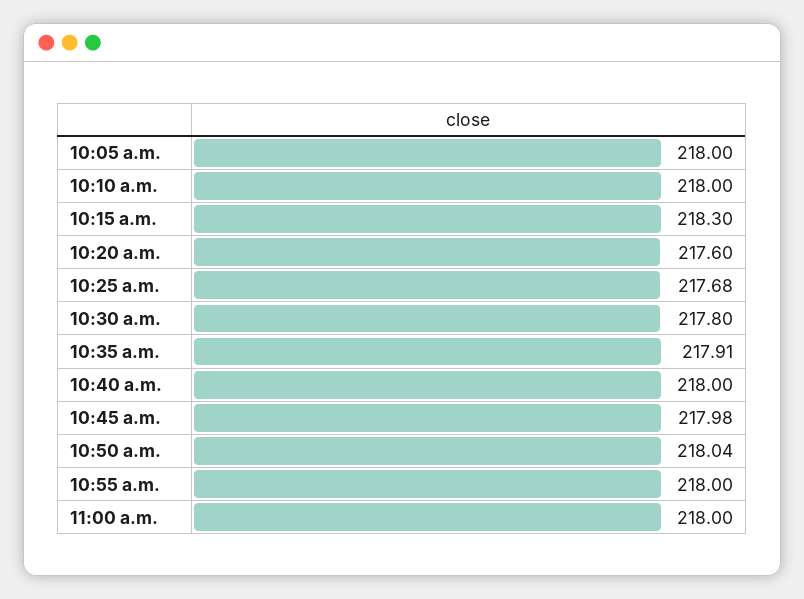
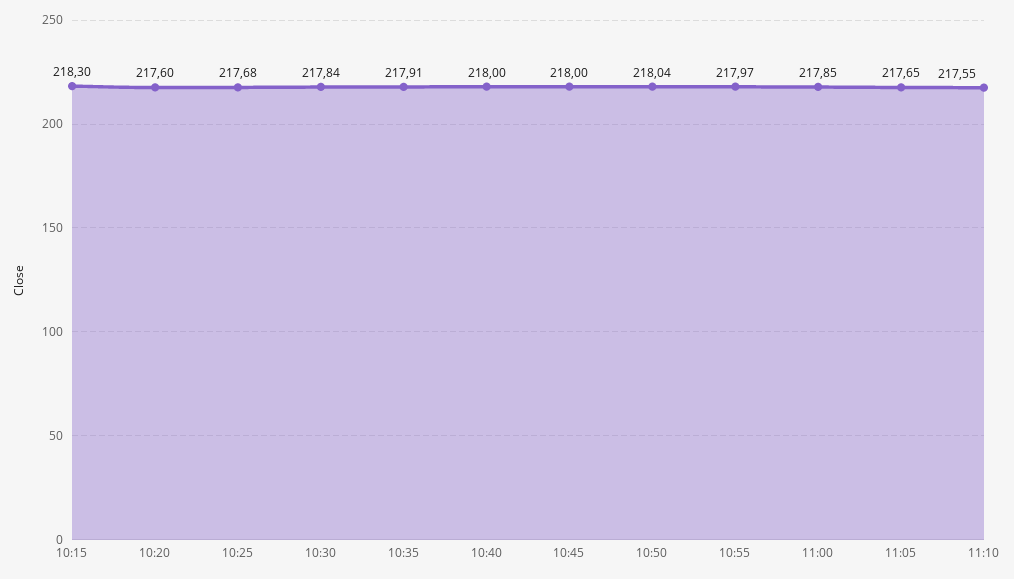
10:05 a.m.: 218 -> none
10:10 a.m.: 218 -> none
10:30 a.m.: 217.8 -> 217.84
10:45 a.m.: 217.98 -> 218
10:55 a.m.: 218 -> 217.97
11:00 a.m.: 218 -> 217.85
11:05: none -> 217.65
11:10: none -> 217.55

